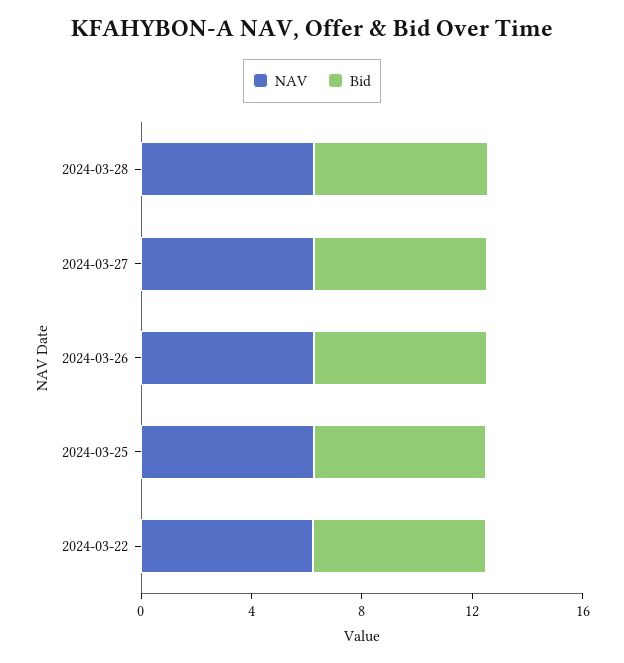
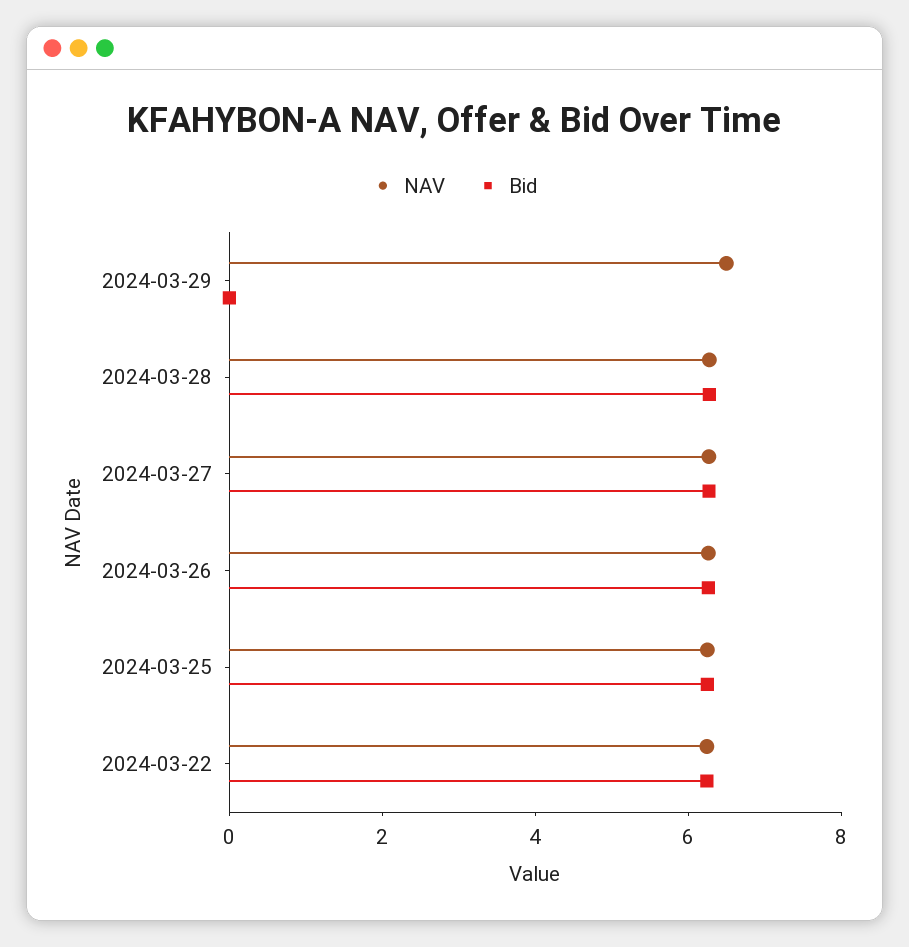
NAV, 2024-03-29: none -> 6.5
Bid, 2024-03-29: none -> 0

